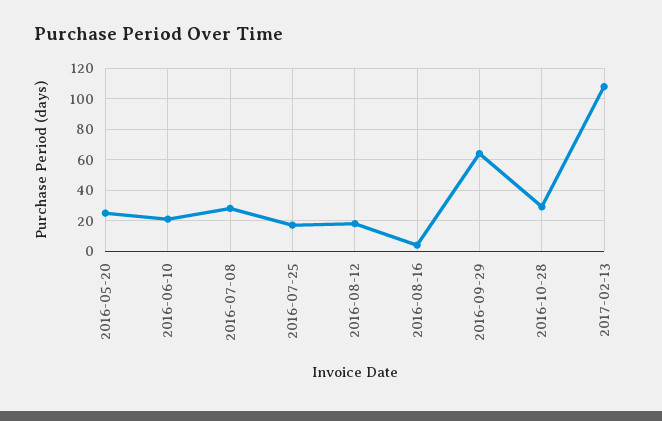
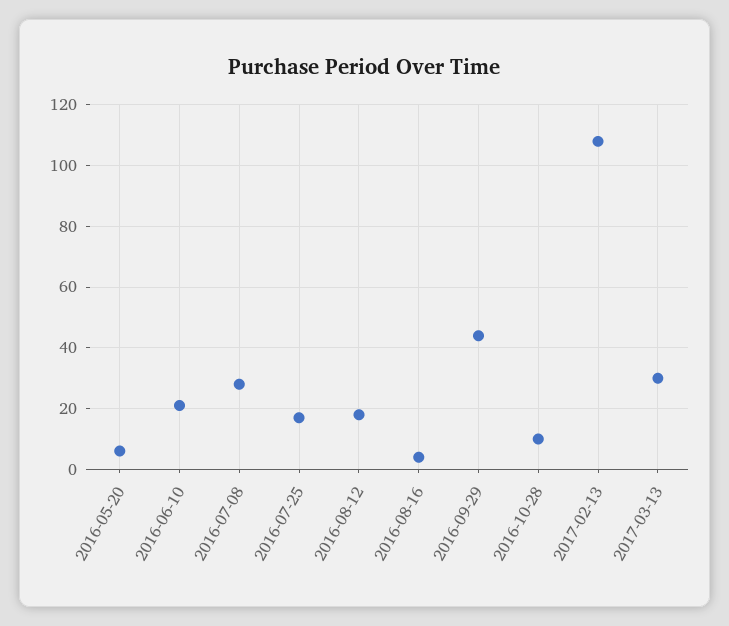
2016-05-20: 25 -> 5
2016-09-29: 65 -> 45
2016-10-28: 30 -> 10
2017-03-13: none -> 30

